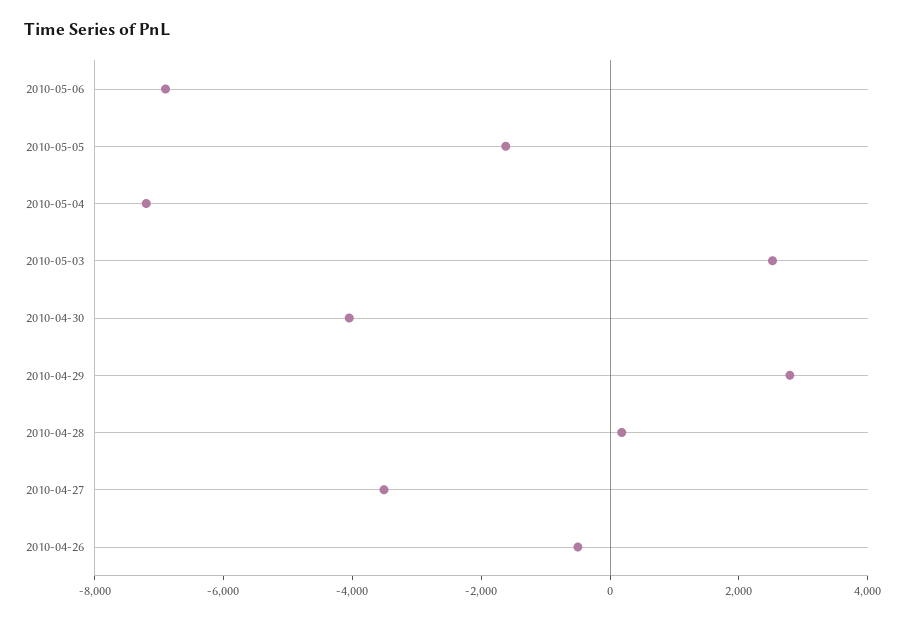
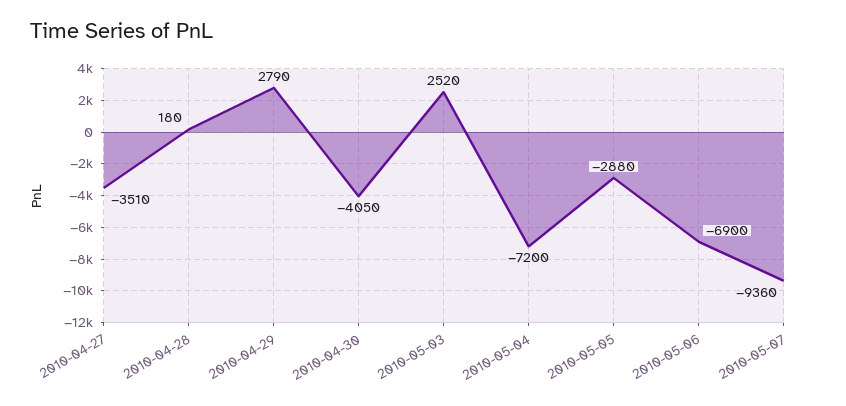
2010-05-05: -1500 -> -2880
2010-04-26: -500 -> none
2010-05-07: none -> -9360

